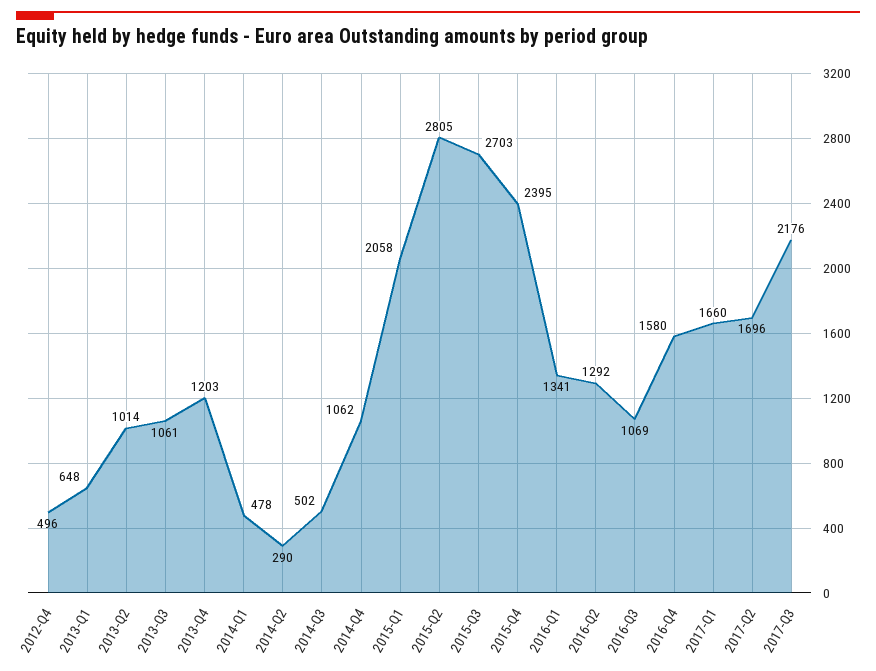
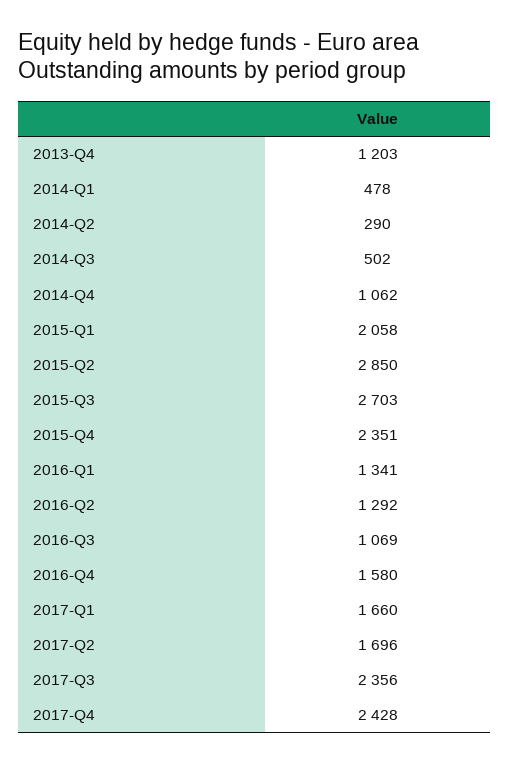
2012-Q4: 496 -> none
2013-Q1: 648 -> none
2013-Q2: 1014 -> none
2013-Q3: 1061 -> none
2015-Q2: 2805 -> 2850
2015-Q4: 2395 -> 2351
2017-Q3: 2176 -> 2356
2017-Q4: none -> 2428

